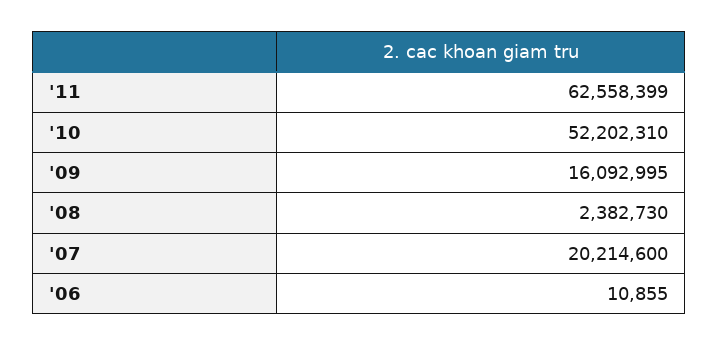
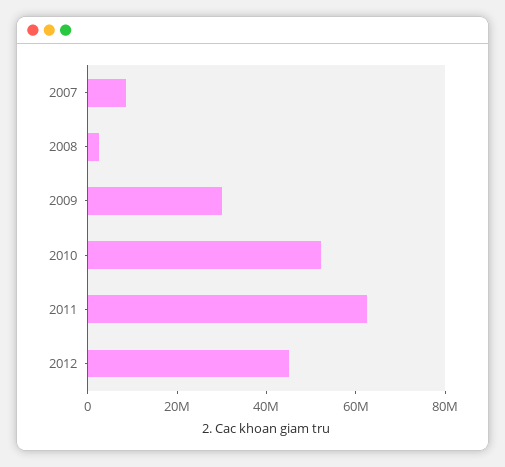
'09: 16092995 -> 30000000
'07: 20214600 -> 10000000
'06: 10855 -> none
2012: none -> 45000000

